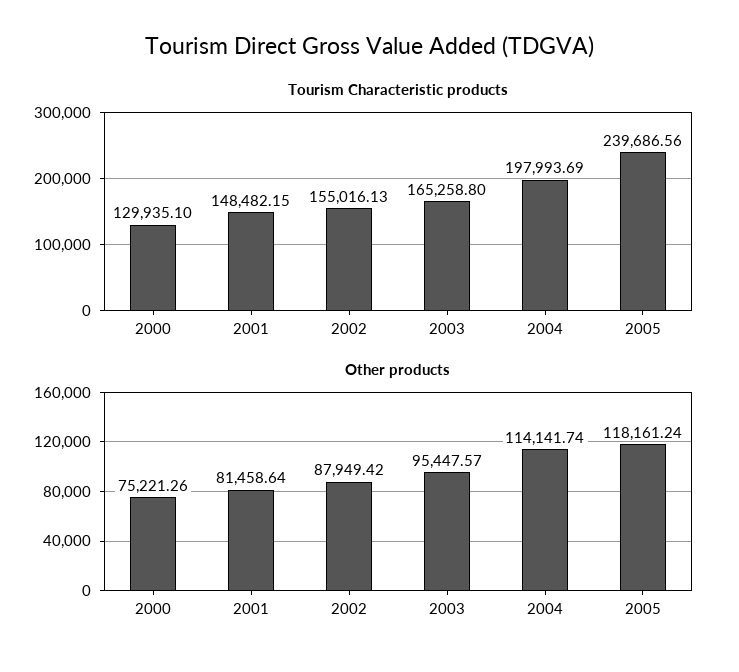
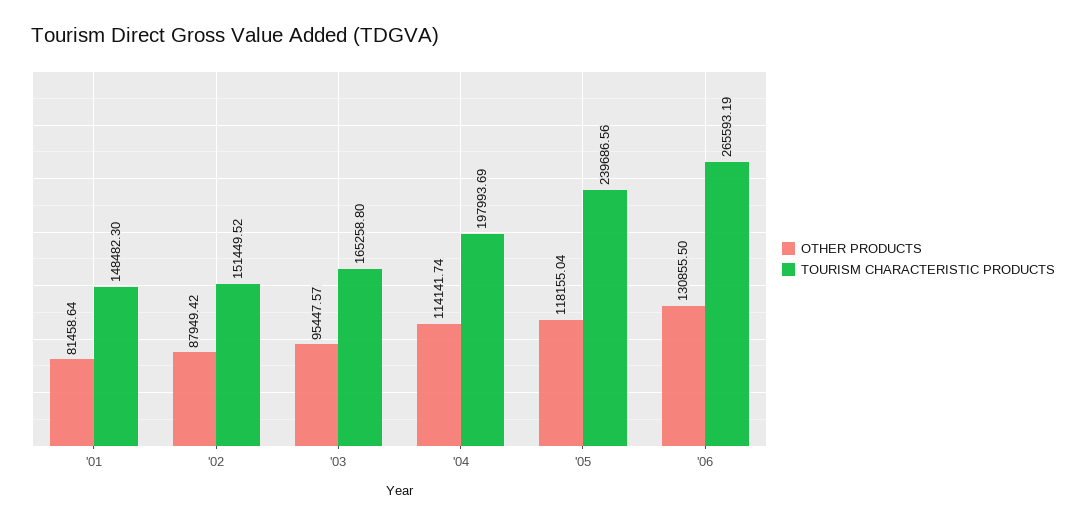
Tourism Characteristic products, 2000: 129935.1 -> none
Tourism Characteristic products, 2001: 148482.15 -> 148482.3
Tourism Characteristic products, 2002: 155016.13 -> 151449.52
Other products, 2000: 75221.26 -> none
Other products, 2005: 118161.24 -> 118155.04
Other products, '06: none -> 130855.5
Tourism Characteristic products, '06: none -> 265593.19

